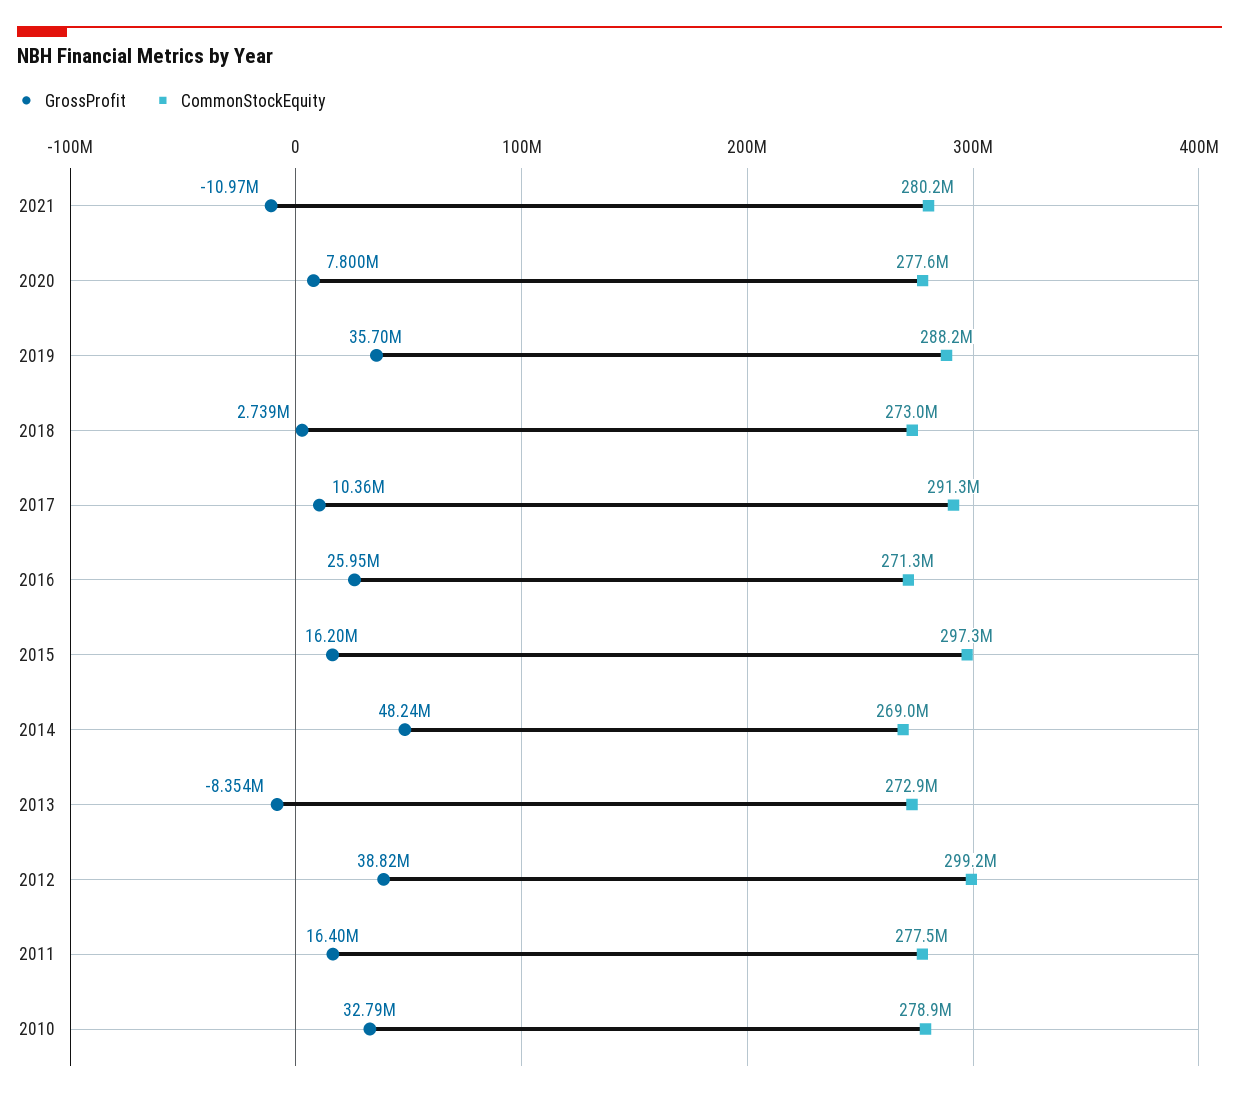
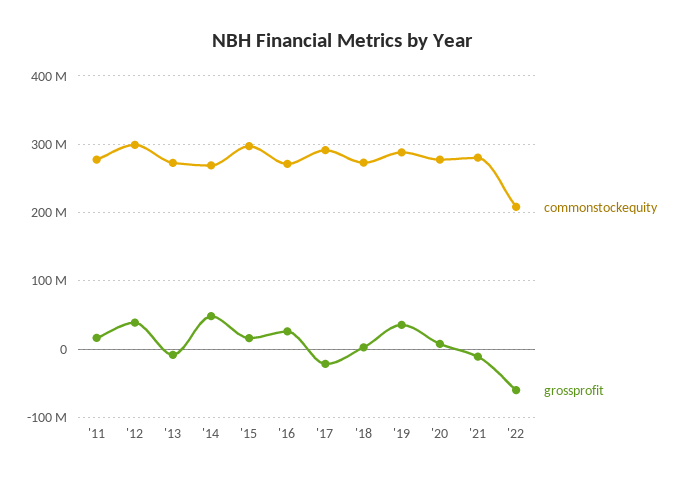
GrossProfit, 2017: 10360000 -> -20000000
GrossProfit, 2010: 32790000 -> none
CommonStockEquity, 2010: 278900000 -> none
CommonStockEquity, '22: none -> 210000000
GrossProfit, '22: none -> -60000000

